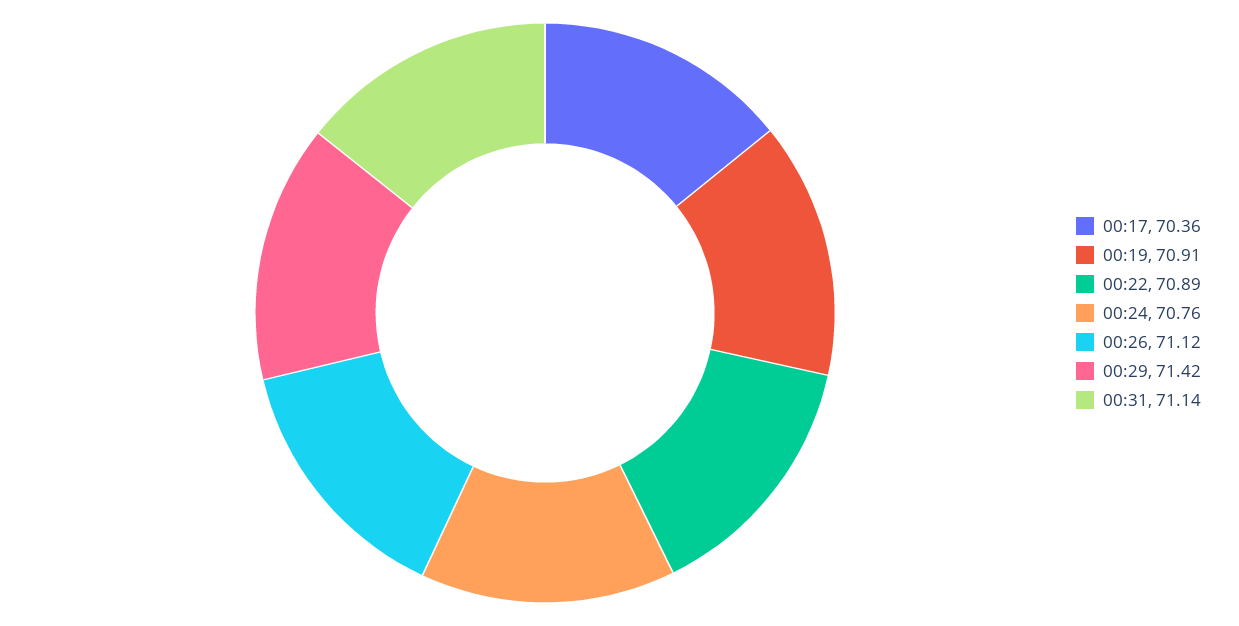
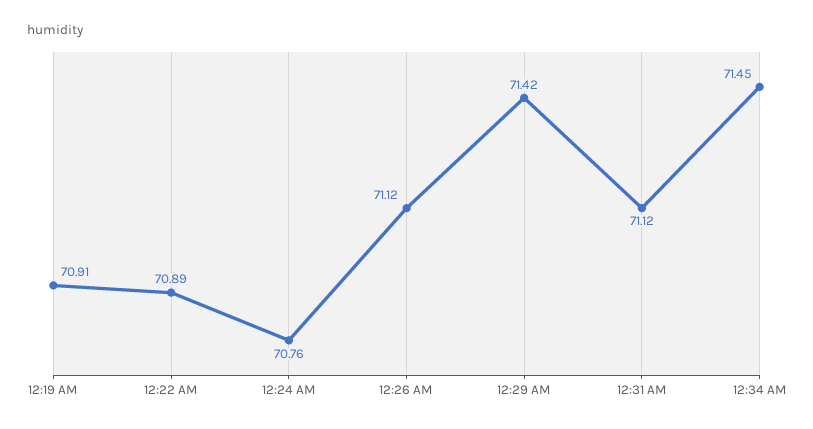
00:17: 70.36 -> none
00:31: 71.14 -> 71.12
12:34 AM: none -> 71.45

